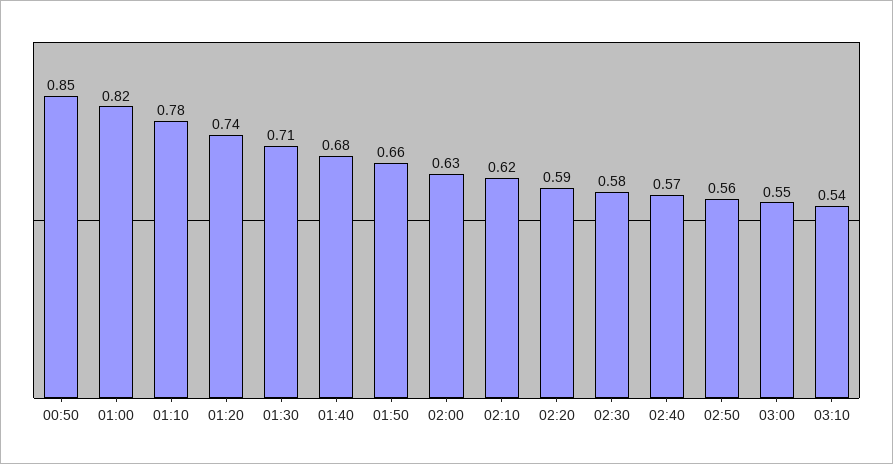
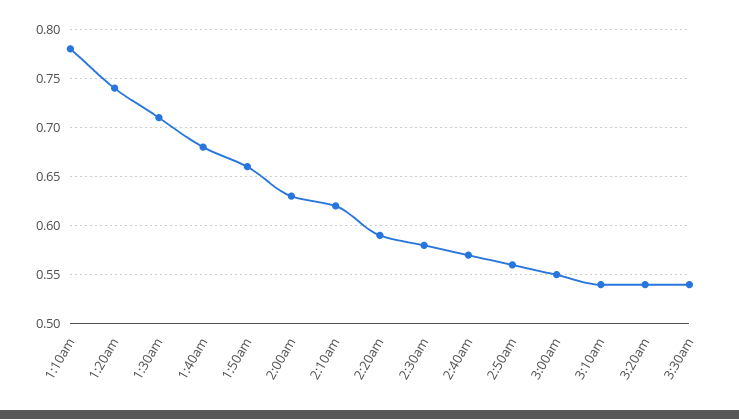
00:50: 0.85 -> none
01:00: 0.82 -> none
3:20am: none -> 0.54
3:30am: none -> 0.54

